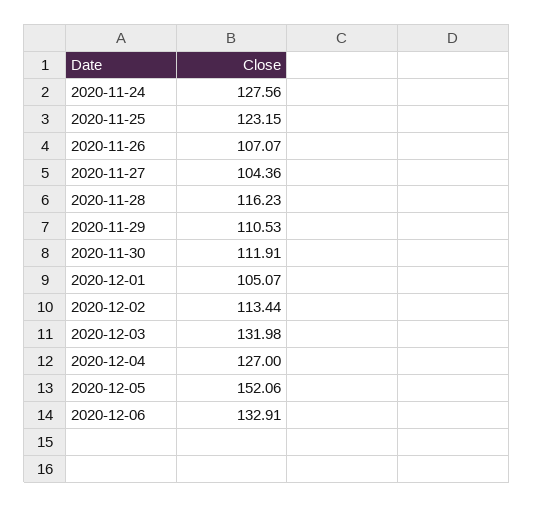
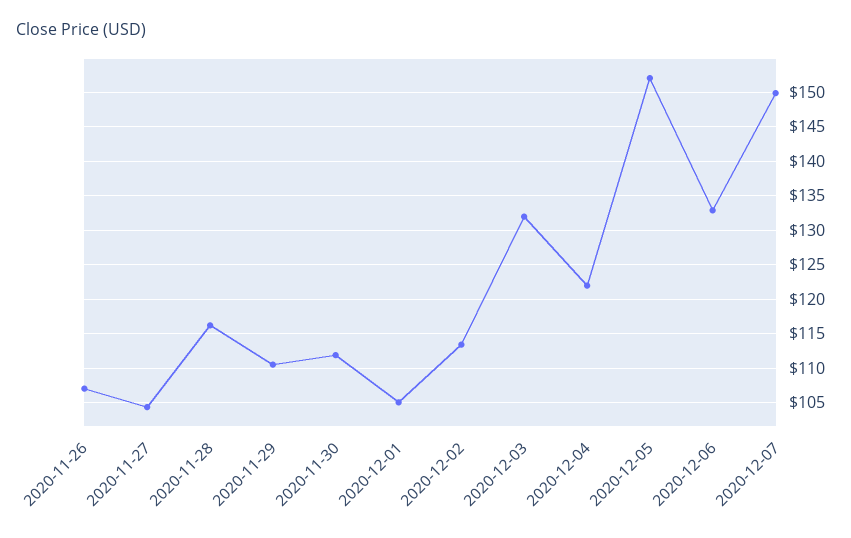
2020-11-24: 127.56 -> none
2020-11-25: 123.15 -> none
2020-12-04: 127 -> 122
2020-12-07: none -> 150

